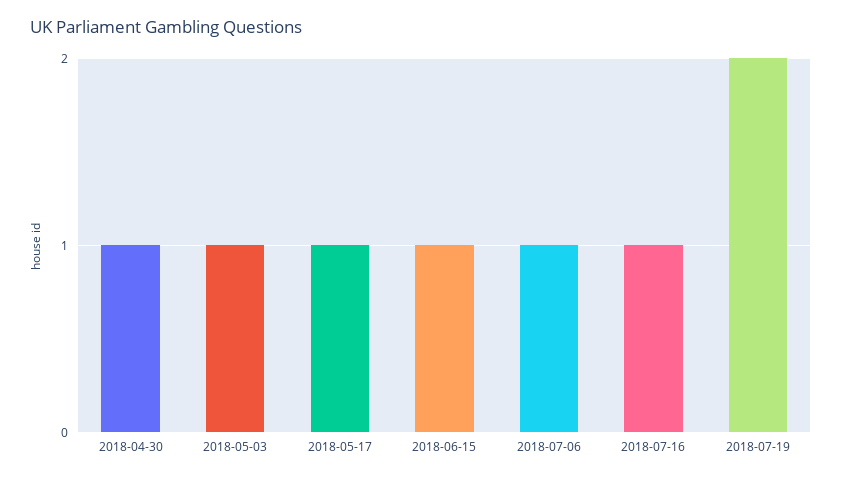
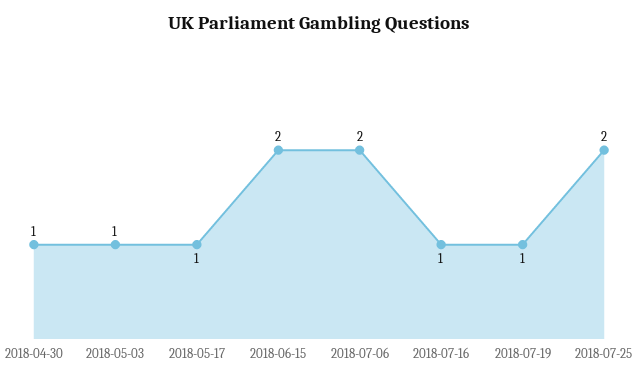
2018-06-15: 1 -> 2
2018-07-06: 1 -> 2
2018-07-19: 2 -> 1
2018-07-25: none -> 2

